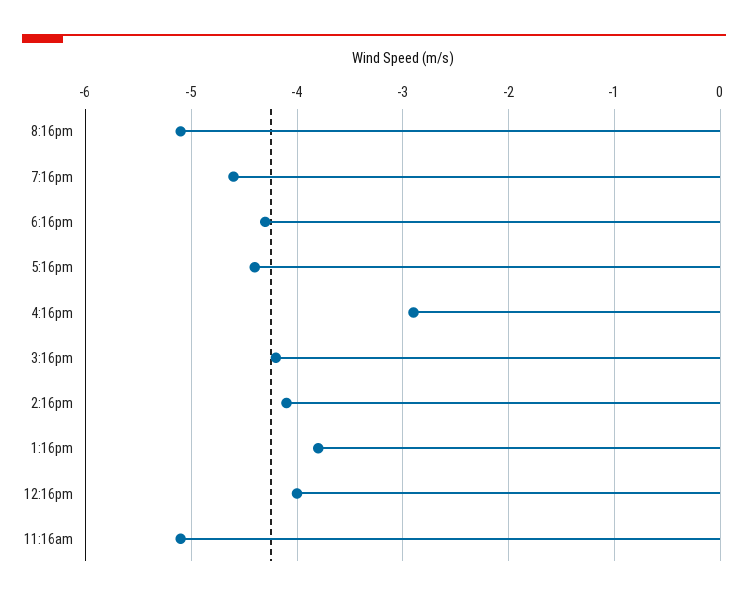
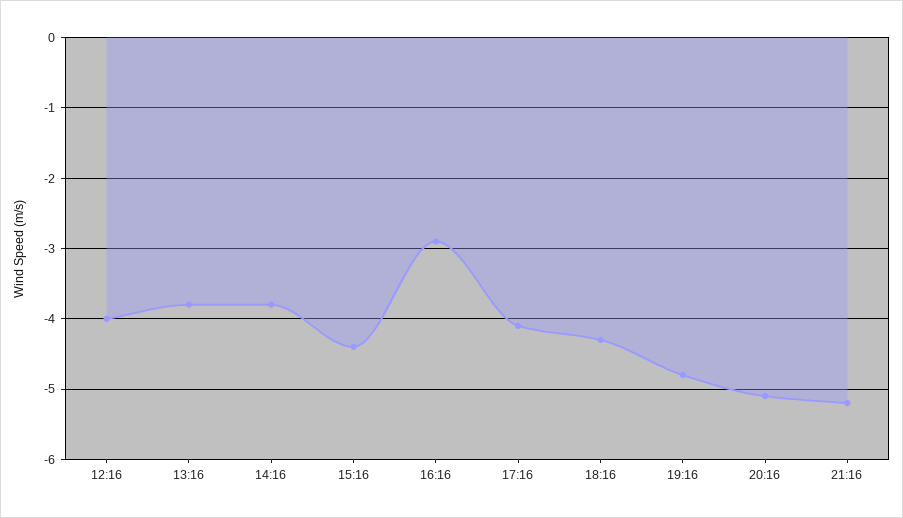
7:16pm: -4.6 -> -4.8
5:16pm: -4.4 -> -4.1
3:16pm: -4.2 -> -4.4
2:16pm: -4.1 -> -3.8
11:16am: -5.1 -> none
21:16: none -> -5.2

